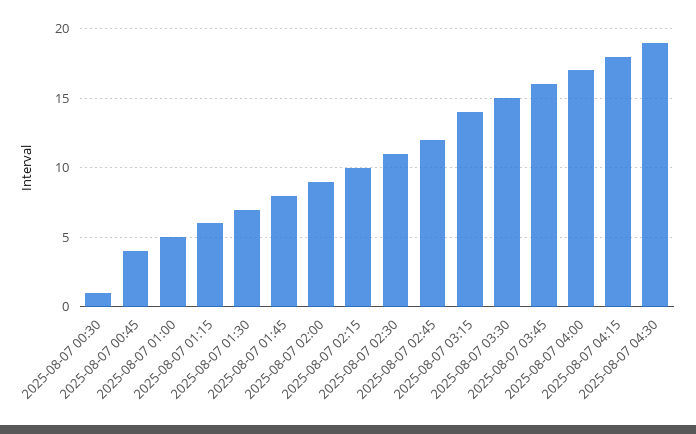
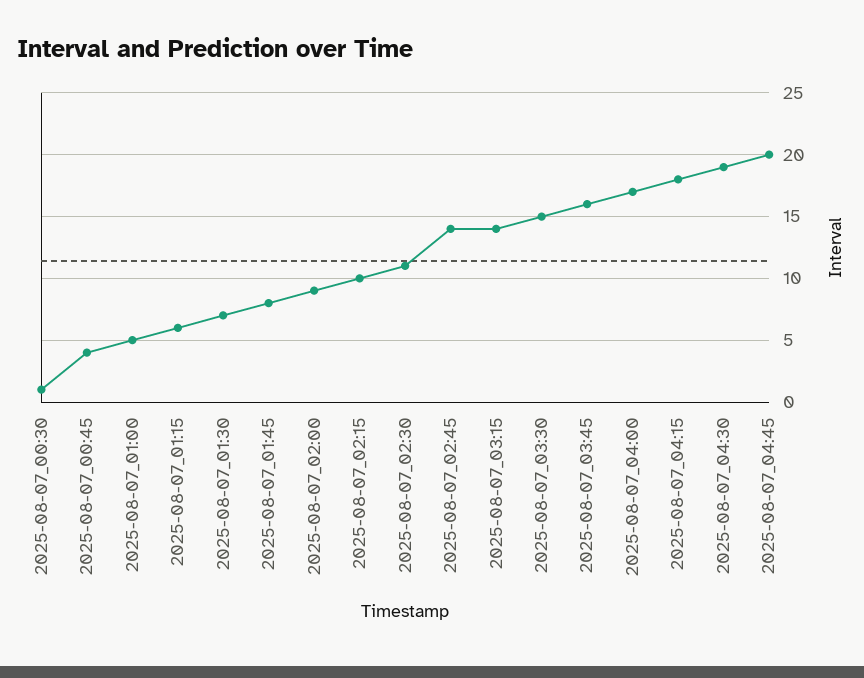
2025-08-07 02:45: 12 -> 14
2025-08-07_04:45: none -> 20

